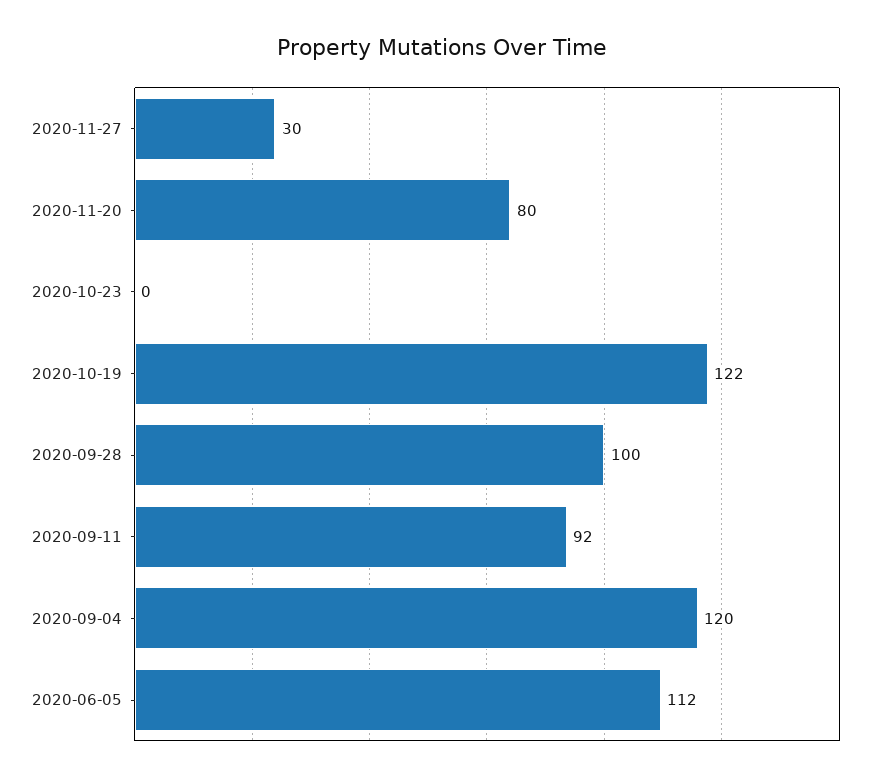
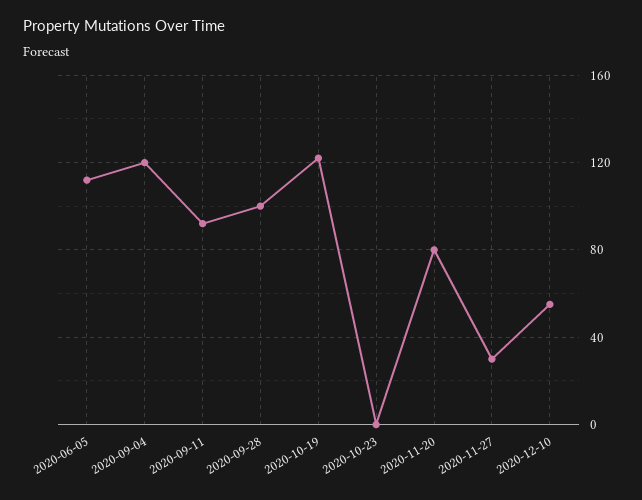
2020-12-10: none -> 55

